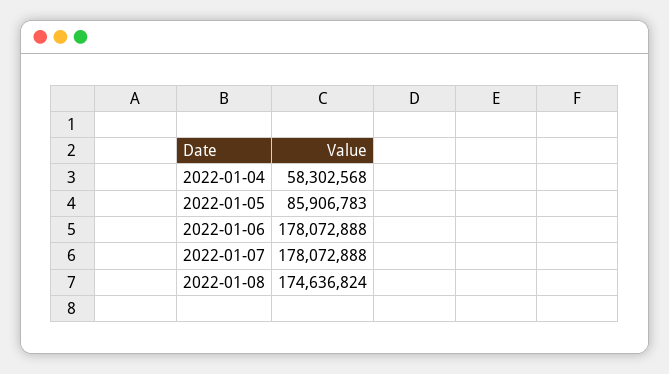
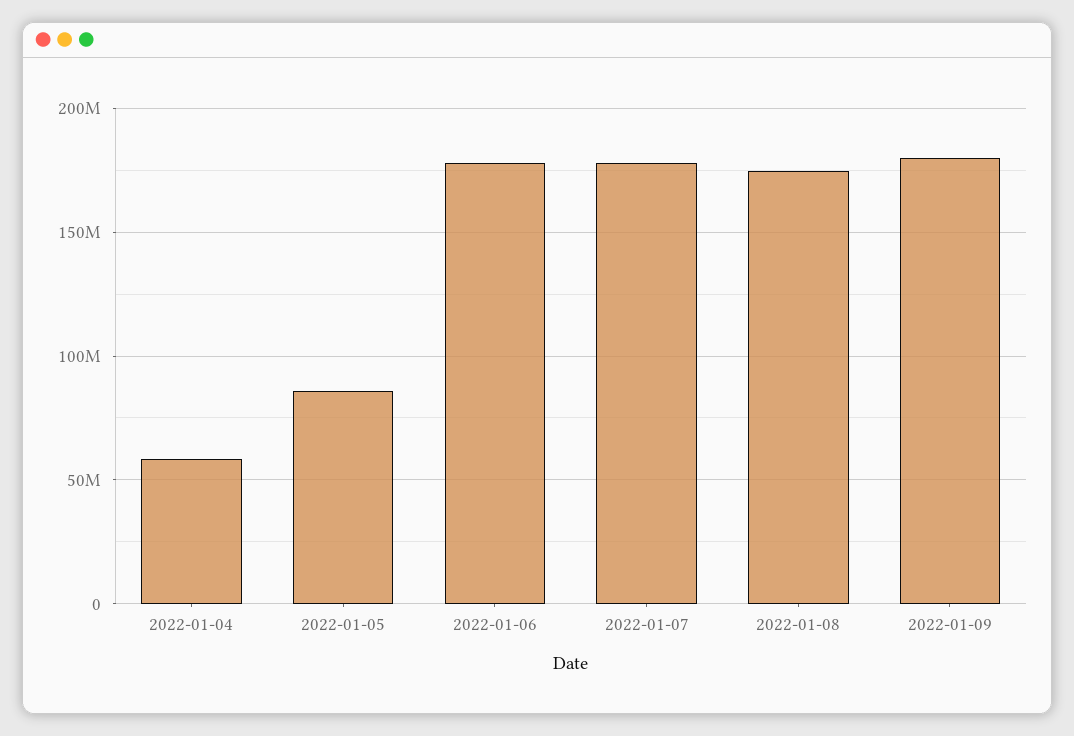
2022-01-09: none -> 180000000

